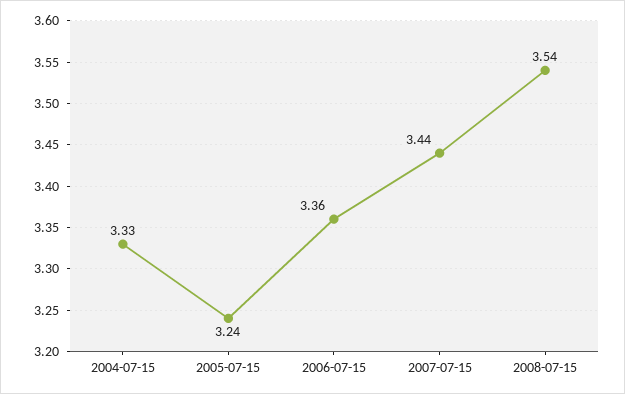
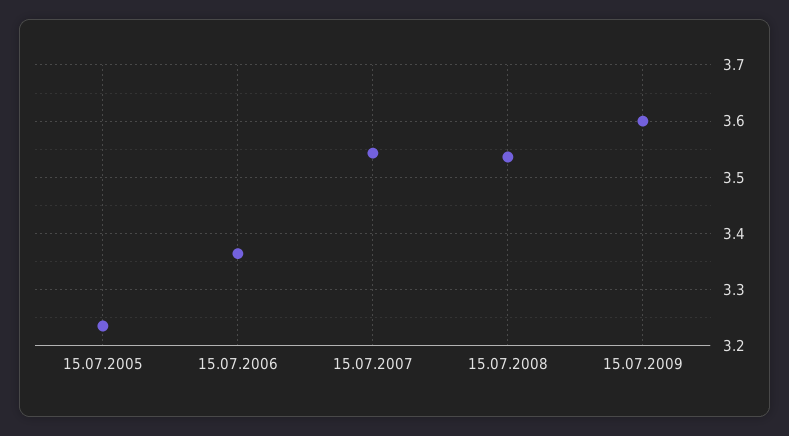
2004-07-15: 3.33 -> none
2007-07-15: 3.44 -> 3.54
15.07.2009: none -> 3.6

